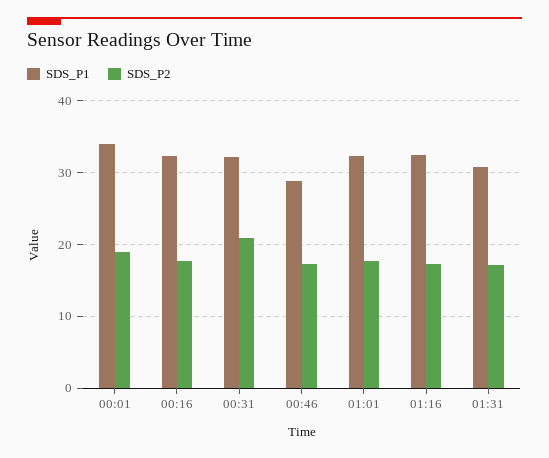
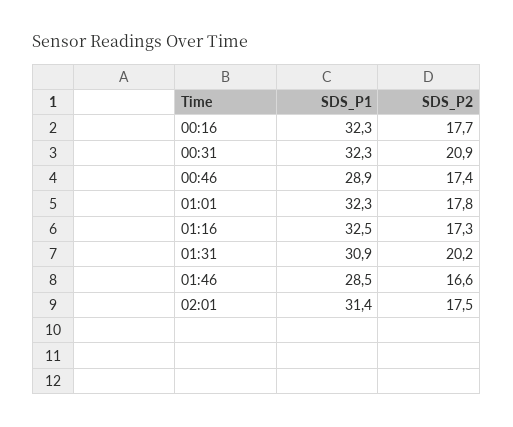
SDS_P1, 00:01: 34 -> none
SDS_P2, 00:01: 19 -> none
SDS_P2, 01:31: 17 -> 20.2
SDS_P1, 01:46: none -> 28.5
SDS_P2, 01:46: none -> 16.6
SDS_P1, 02:01: none -> 31.4
SDS_P2, 02:01: none -> 17.5

